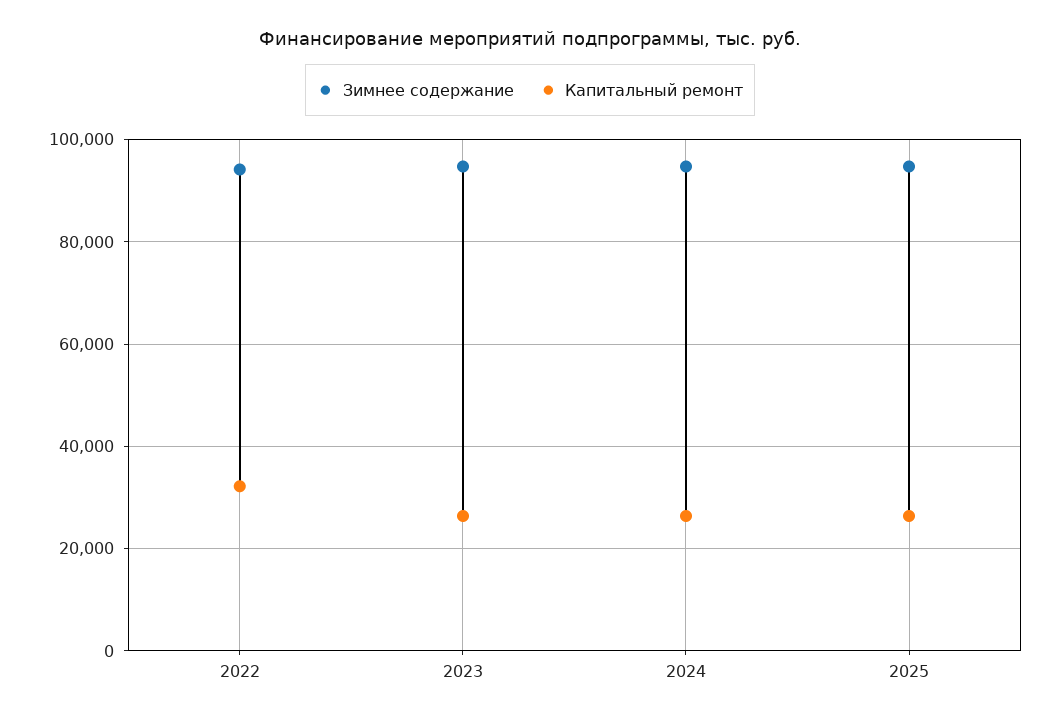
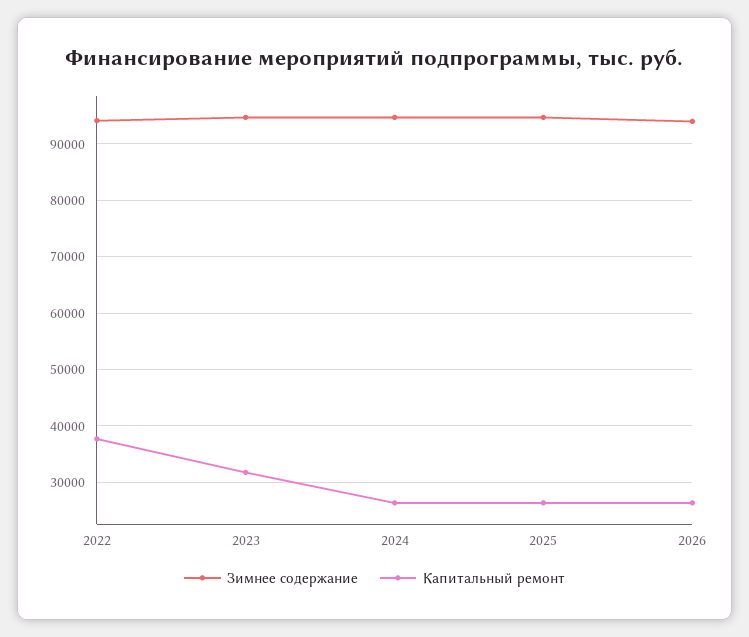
Капитальный ремонт, 2022: 32000 -> 38000
Капитальный ремонт, 2023: 26000 -> 32000
Зимнее содержание, 2026: none -> 94000
Капитальный ремонт, 2026: none -> 26000

